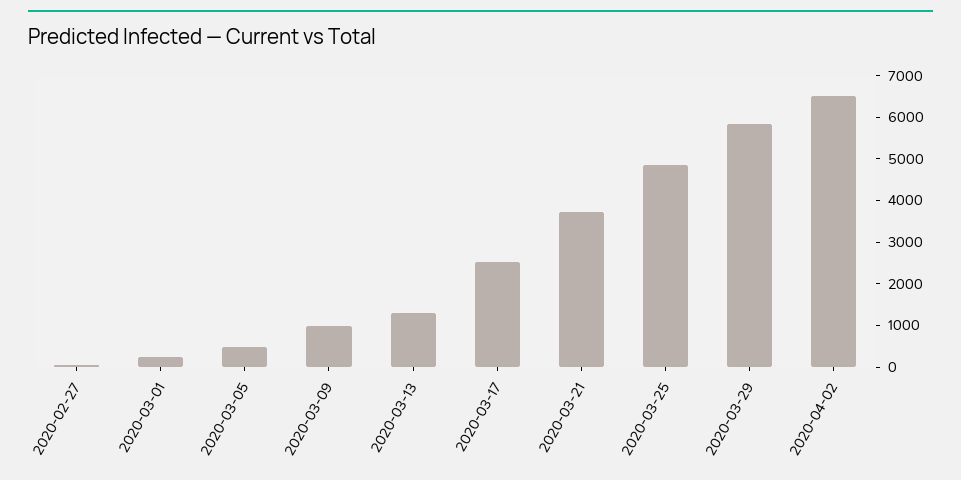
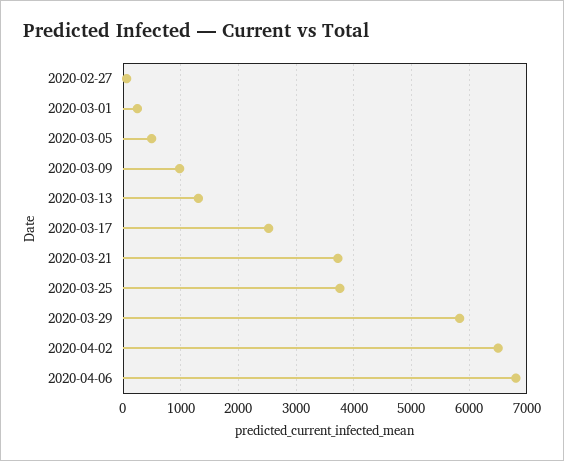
2020-03-25: 4800 -> 3800
2020-04-06: none -> 6800

